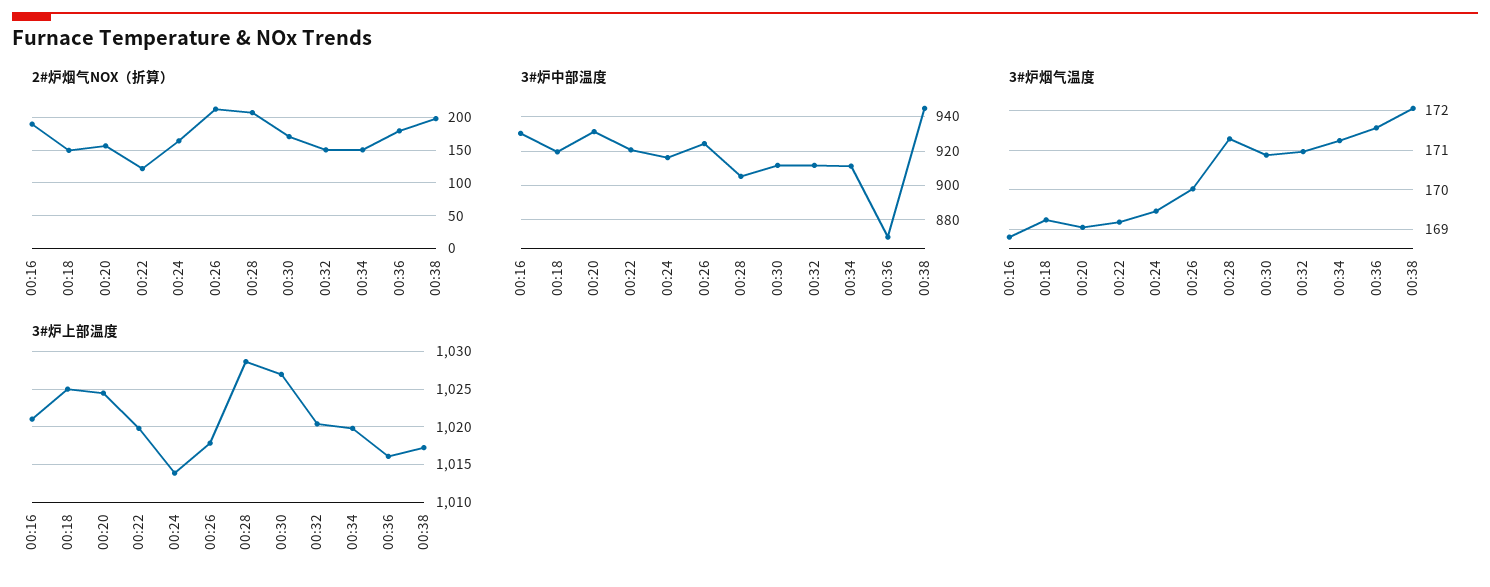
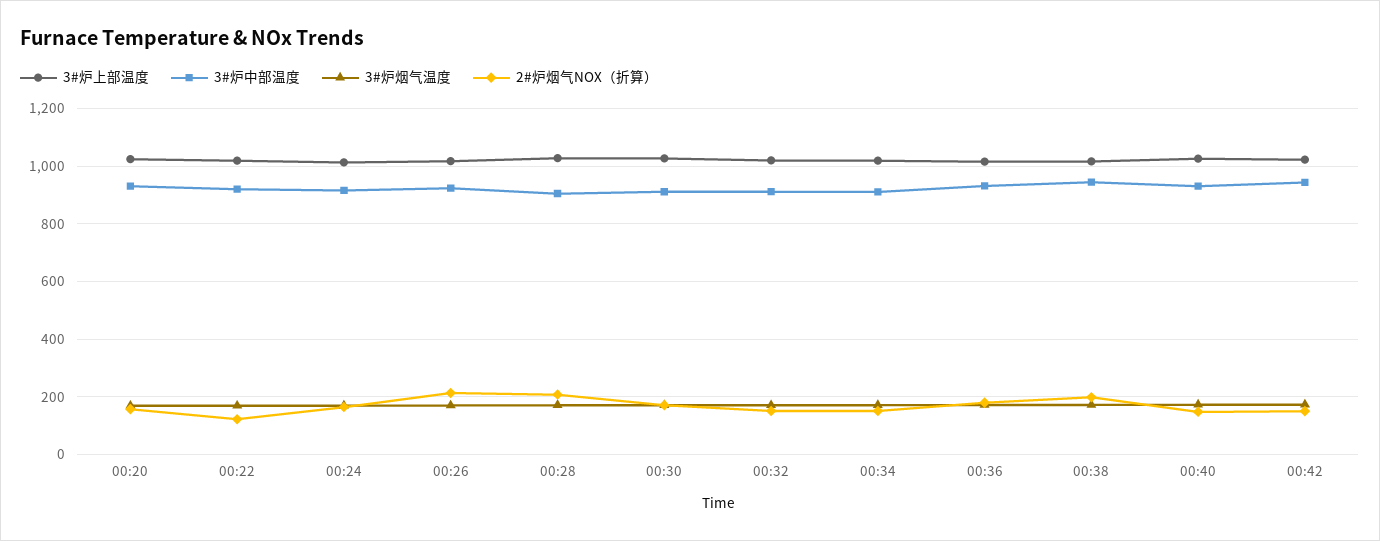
2#炉烟气NOX（折算）, 00:16: 190 -> none
2#炉烟气NOX（折算）, 00:18: 150 -> none
3#炉中部温度, 00:16: 930 -> none
3#炉中部温度, 00:18: 920 -> none
3#炉中部温度, 00:36: 870 -> 925
3#炉烟气温度, 00:16: 168.8 -> none
3#炉烟气温度, 00:18: 169.2 -> none
3#炉上部温度, 00:16: 1021 -> none
3#炉上部温度, 00:18: 1025 -> none
3#炉上部温度, 00:40: none -> 1025
3#炉中部温度, 00:40: none -> 925
3#炉烟气温度, 00:40: none -> 175
2#炉烟气NOX（折算）, 00:40: none -> 150
3#炉上部温度, 00:42: none -> 1025
3#炉中部温度, 00:42: none -> 950
3#炉烟气温度, 00:42: none -> 175
2#炉烟气NOX（折算）, 00:42: none -> 150

